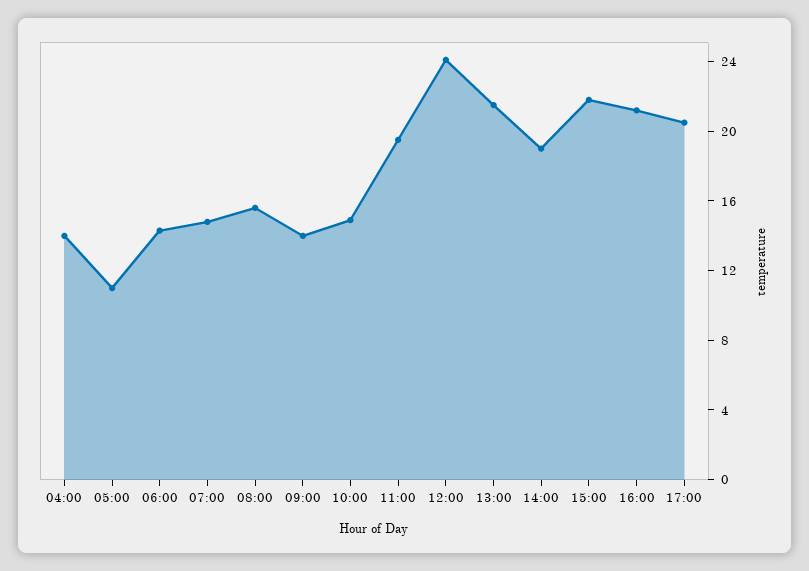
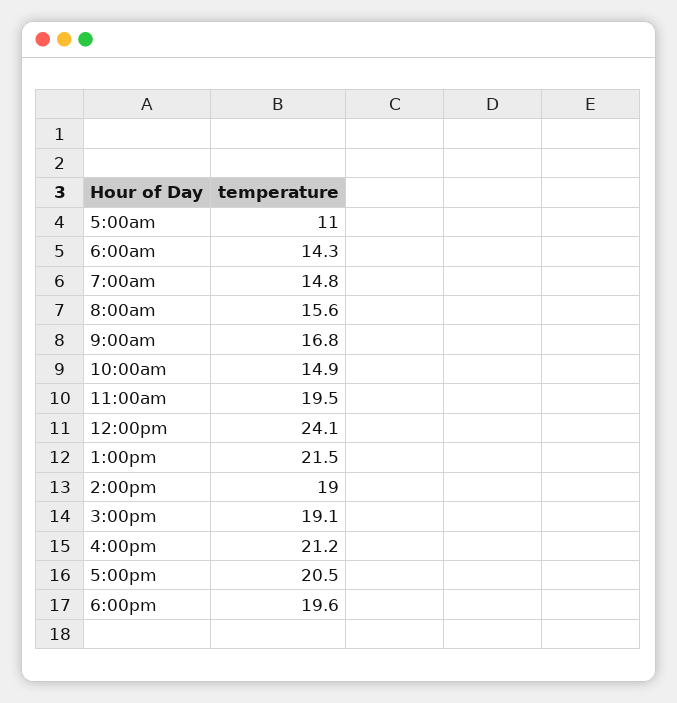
04:00: 14 -> none
09:00: 14 -> 16.8
15:00: 22 -> 19.1
6:00pm: none -> 19.6

